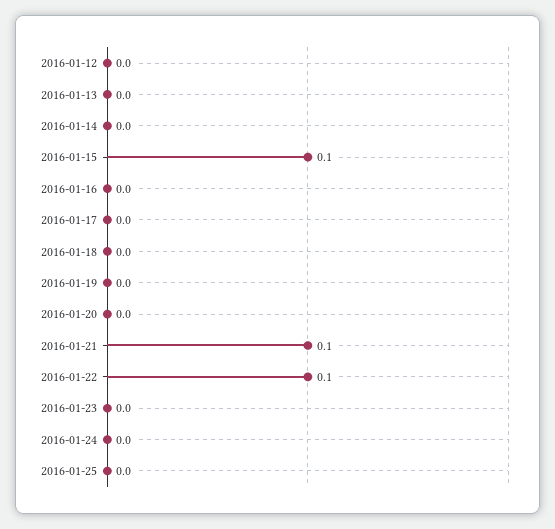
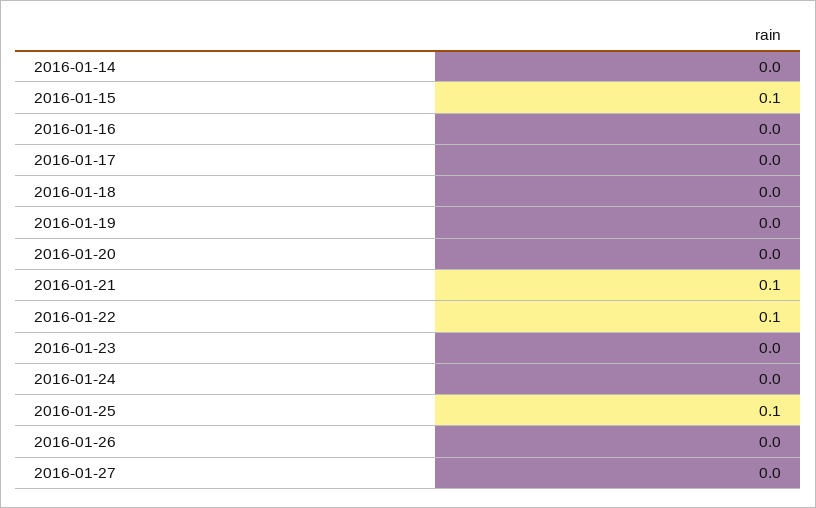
2016-01-12: 0 -> none
2016-01-13: 0 -> none
2016-01-25: 0 -> 0.1
2016-01-26: none -> 0
2016-01-27: none -> 0

